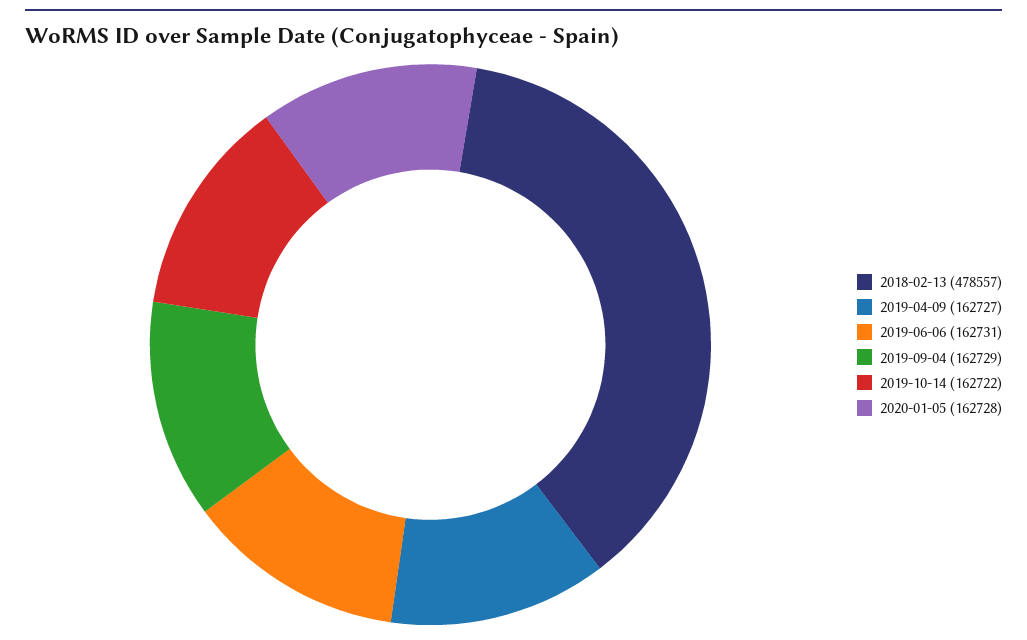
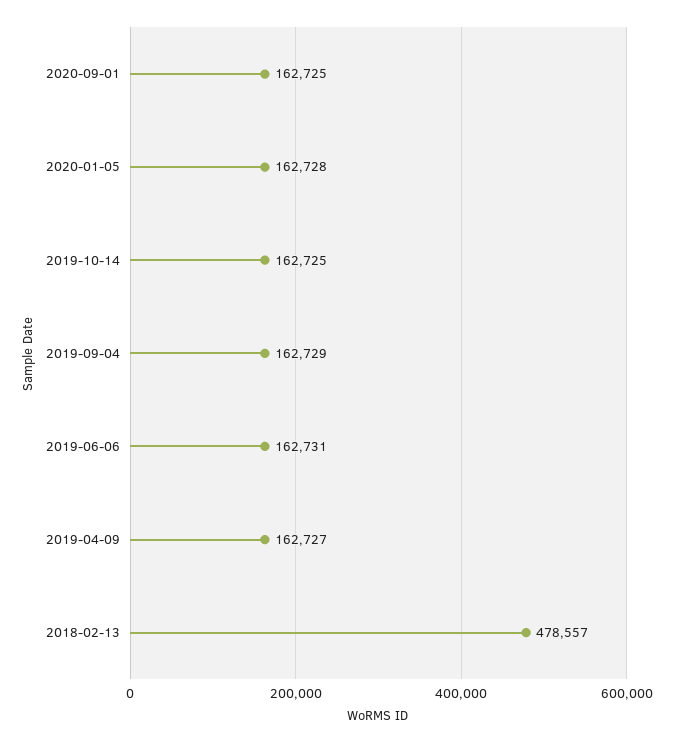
2019-10-14: 162722 -> 162725
2020-09-01: none -> 162725

